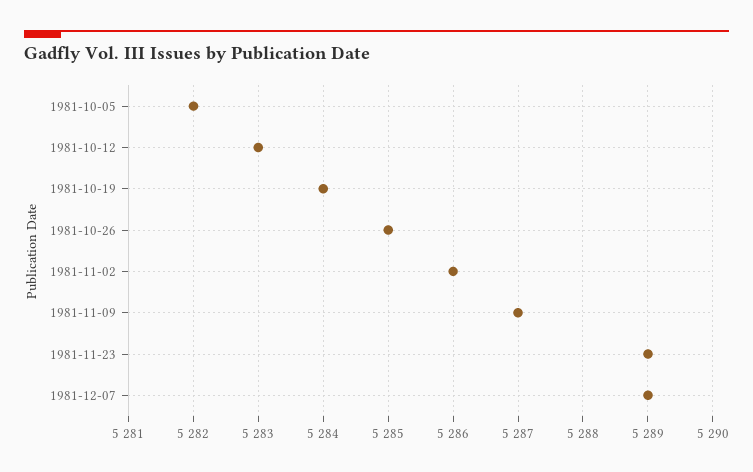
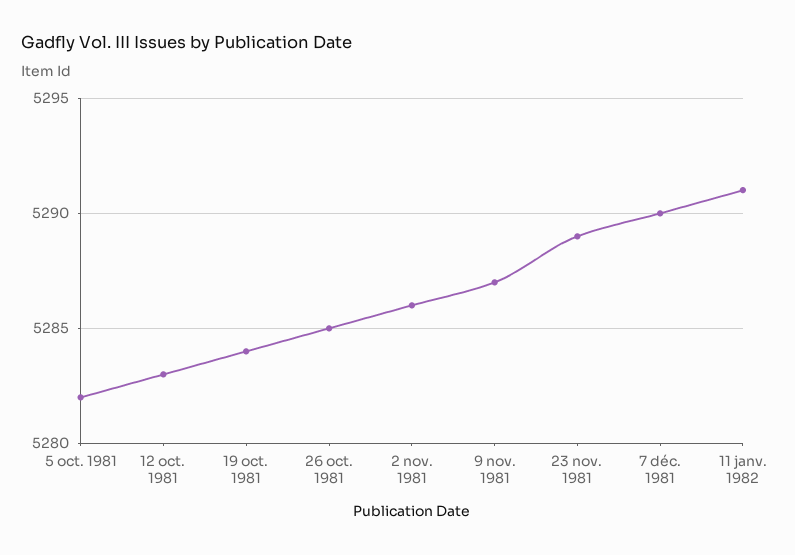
1981-12-07: 5289 -> 5290
11 janv. 1982: none -> 5291

